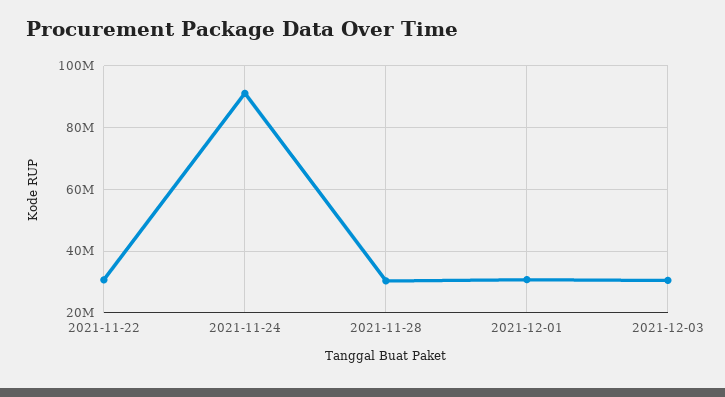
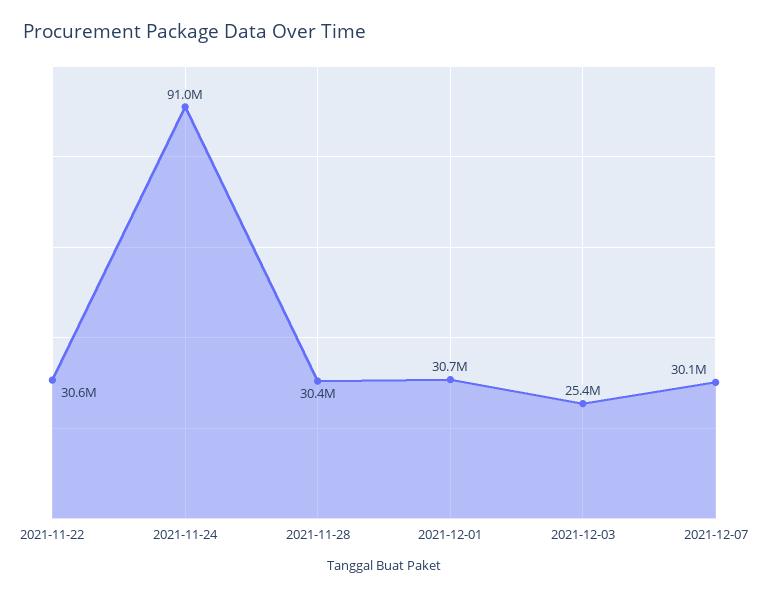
2021-12-03: 30000000 -> 25400000
2021-12-07: none -> 30100000

